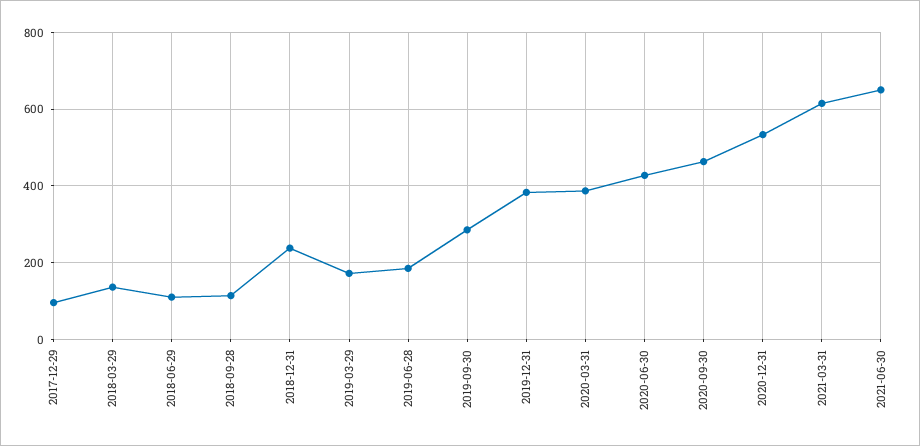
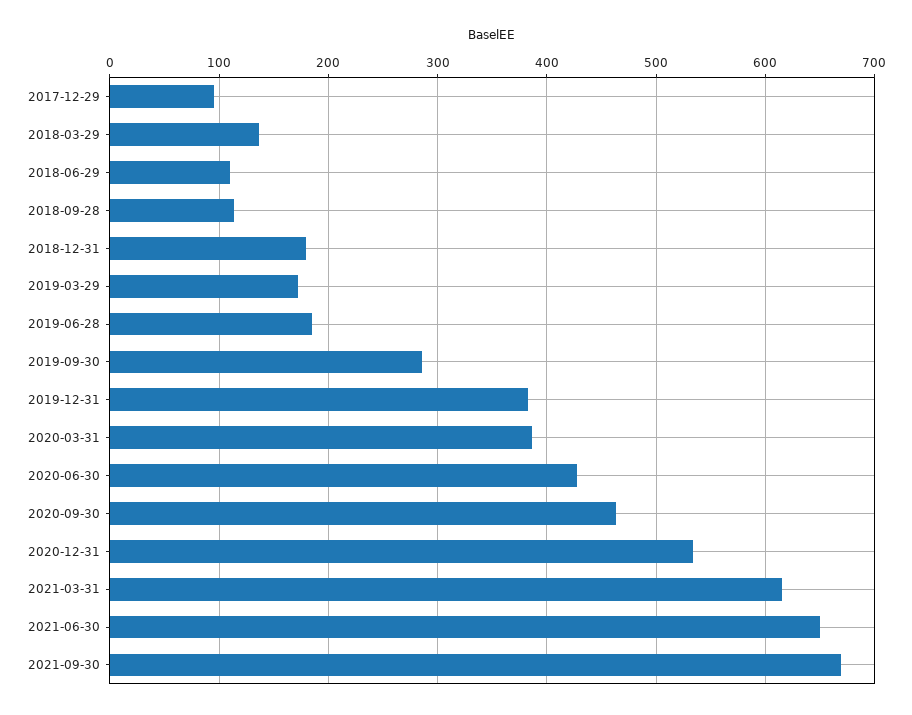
2018-12-31: 240 -> 180
2021-09-30: none -> 670

